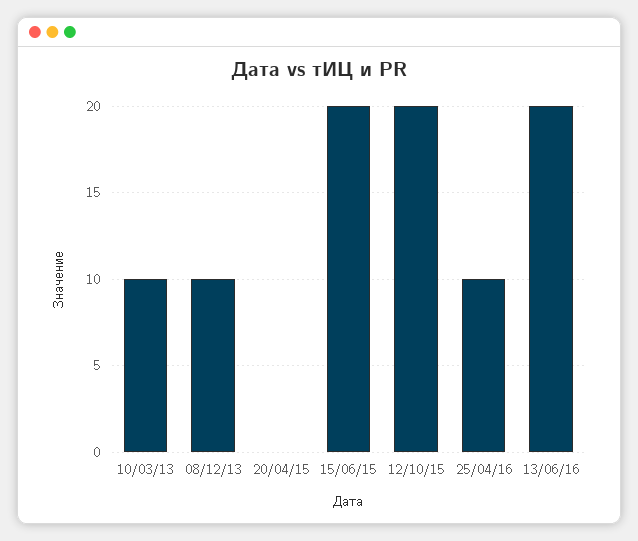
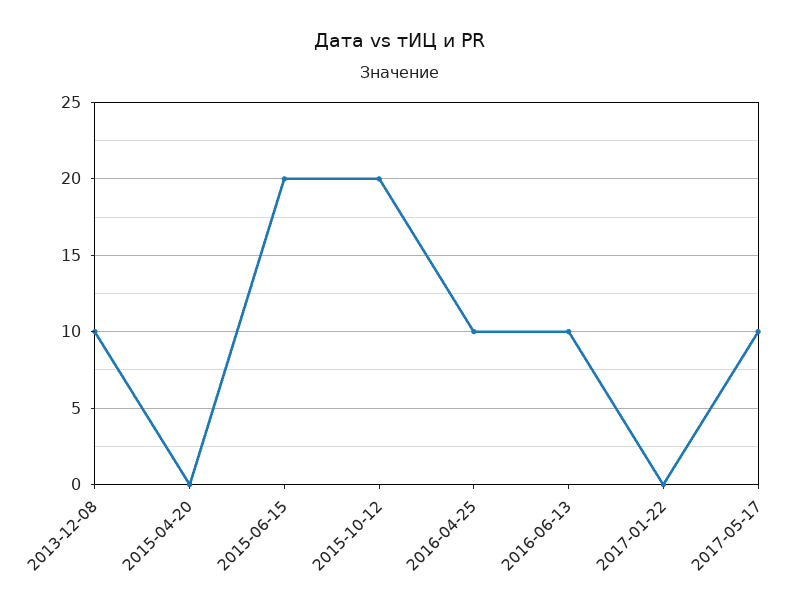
10/03/13: 10 -> none
13/06/16: 20 -> 10
2017-01-22: none -> 0
2017-05-17: none -> 10

